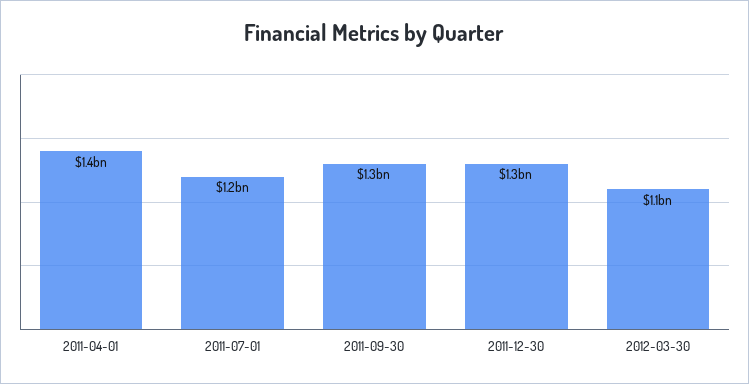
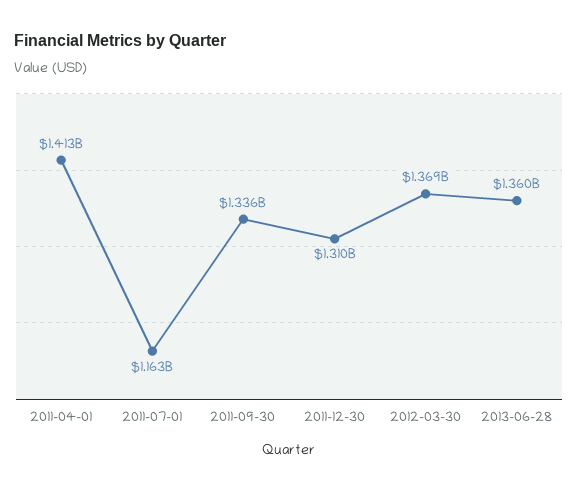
2012-03-30: 1100000000 -> 1369000000
2013-06-28: none -> 1360000000

